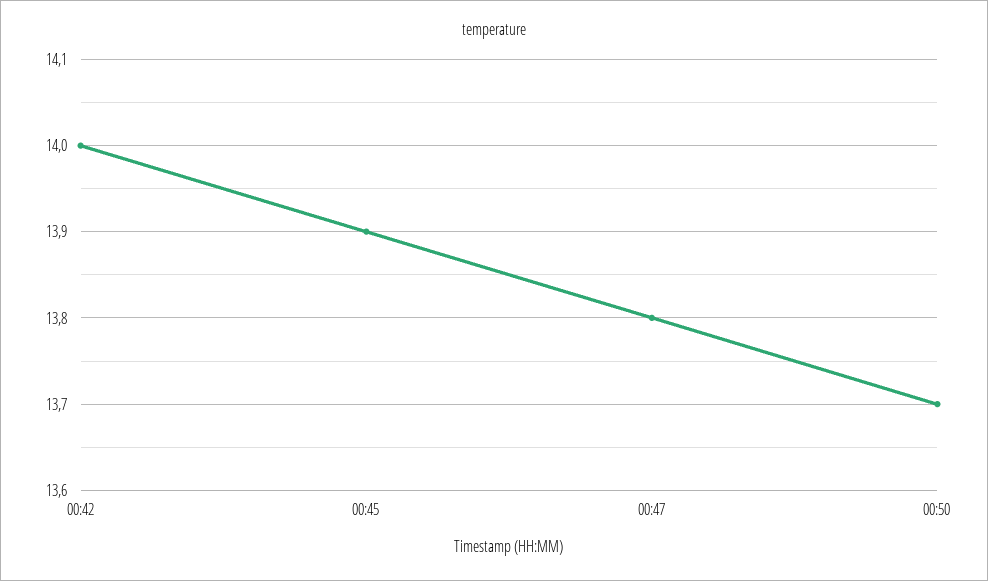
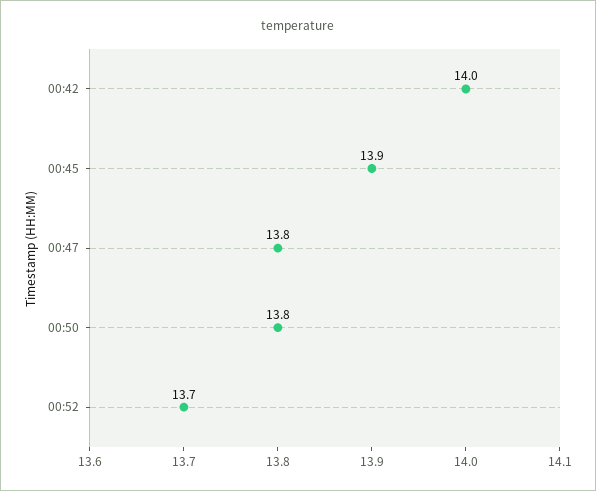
00:50: 13.7 -> 13.8
00:52: none -> 13.7

